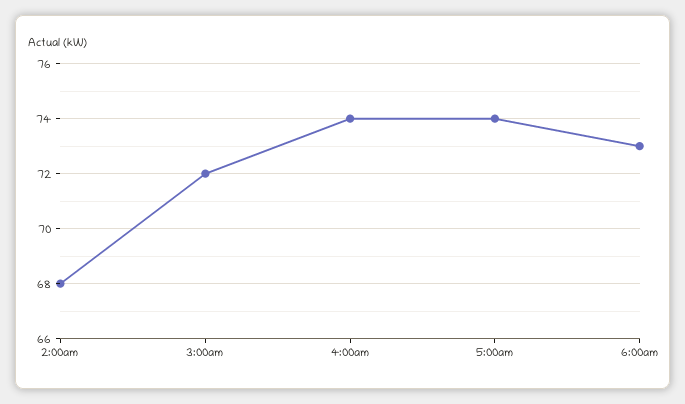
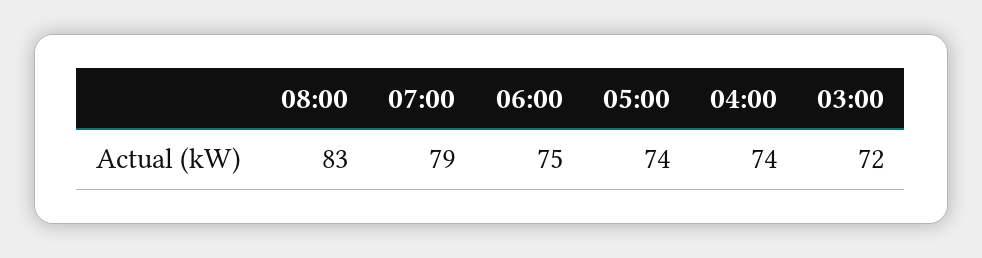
2:00am: 68 -> none
6:00am: 73 -> 75
08:00: none -> 83
07:00: none -> 79

